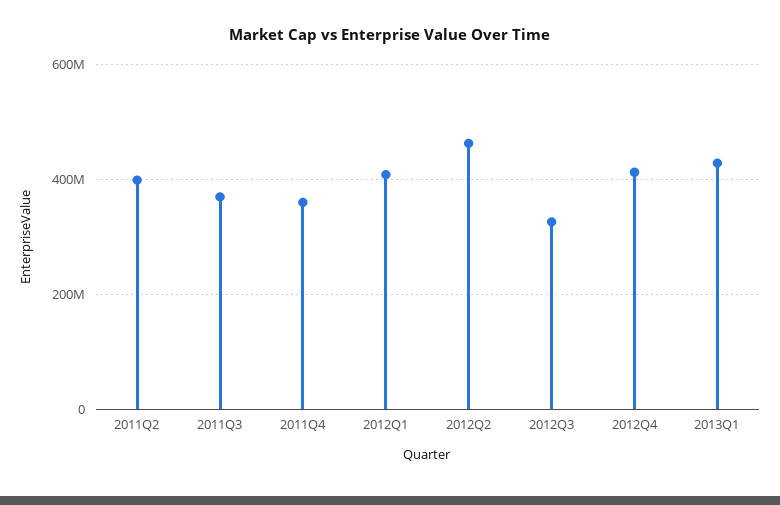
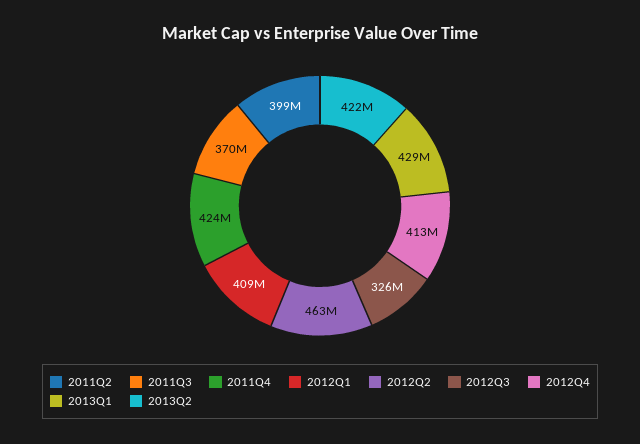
2011Q4: 360000000 -> 424000000
2013Q2: none -> 422000000

